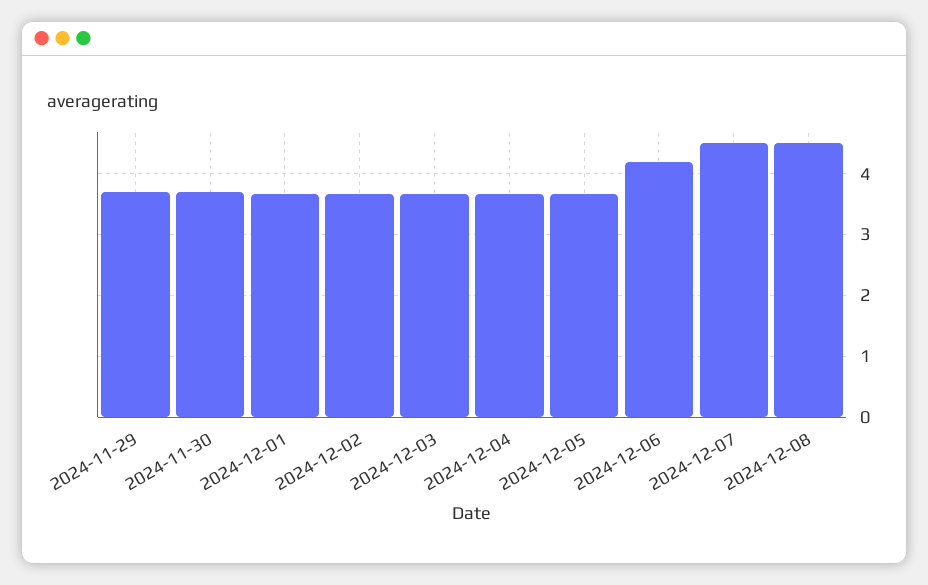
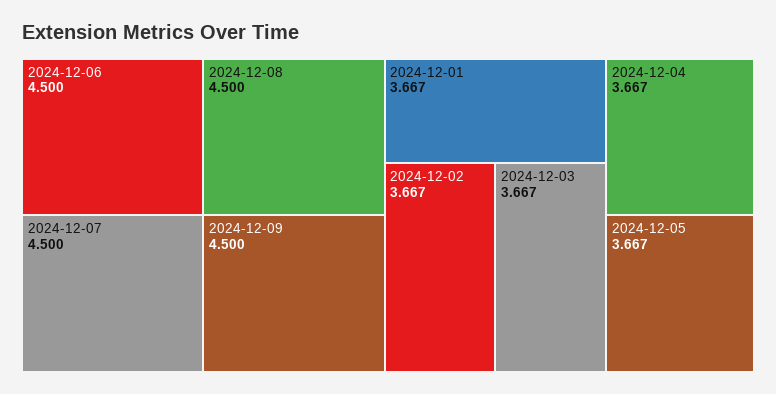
2024-11-29: 3.7 -> none
2024-11-30: 3.7 -> none
2024-12-06: 4.2 -> 4.5
2024-12-09: none -> 4.5

